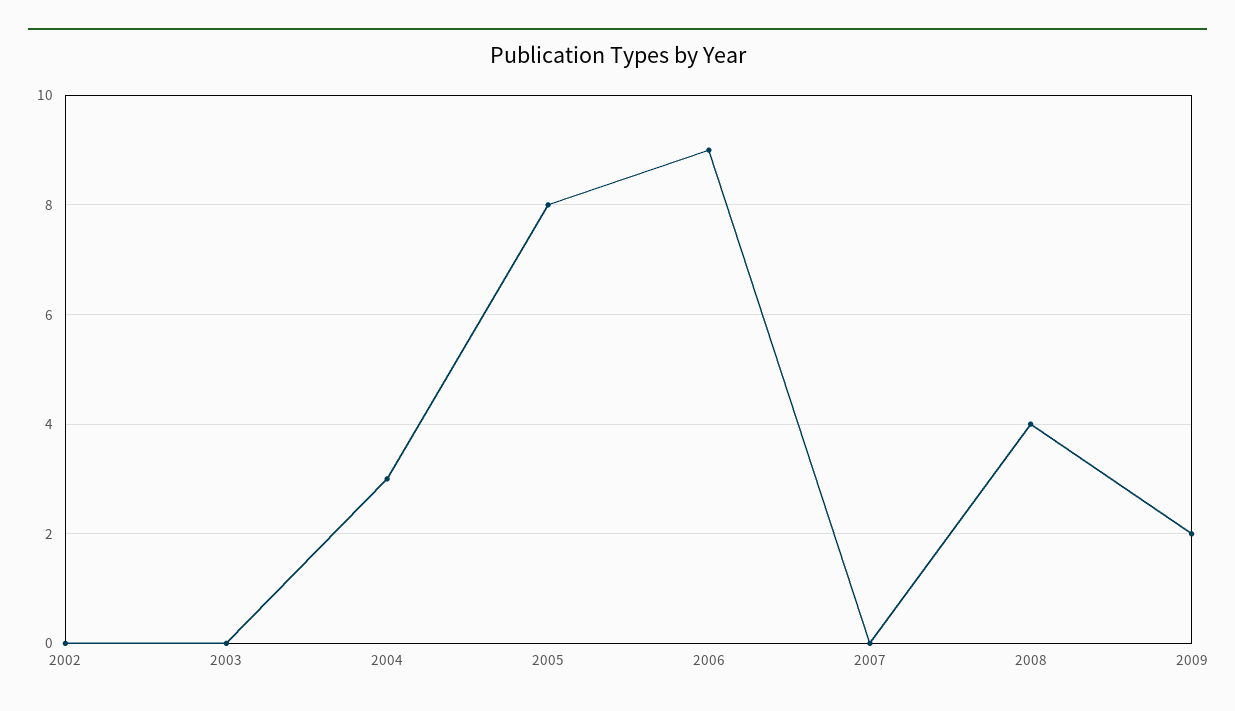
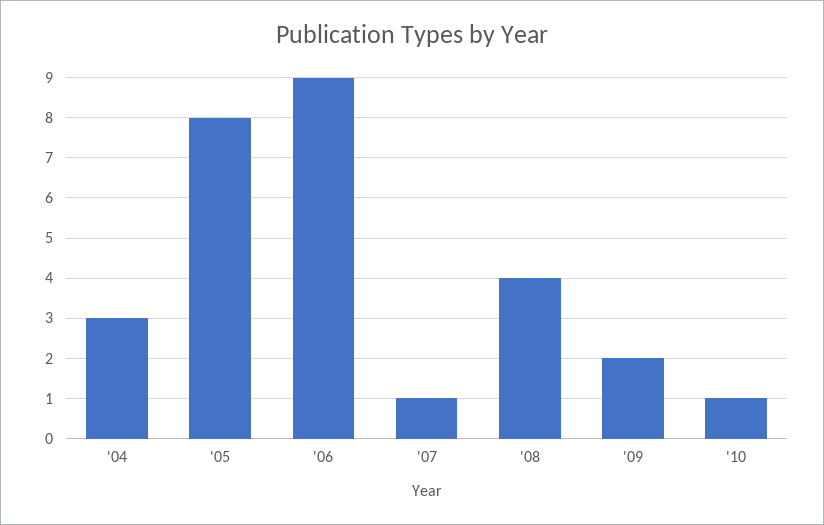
2002: 0 -> none
2003: 0 -> none
2007: 0 -> 1
'10: none -> 1

